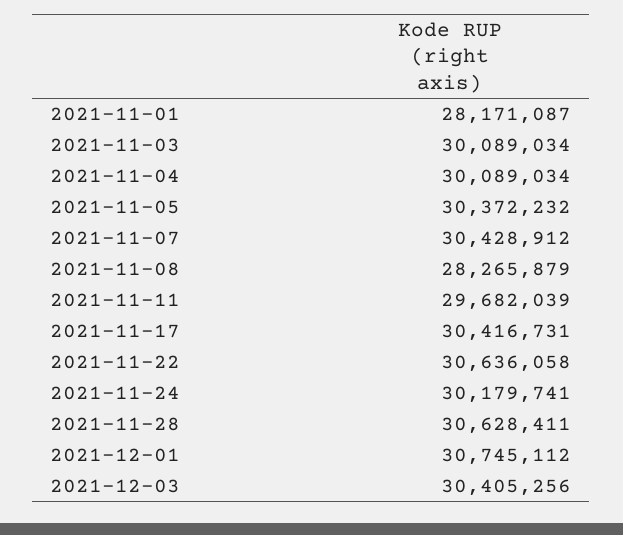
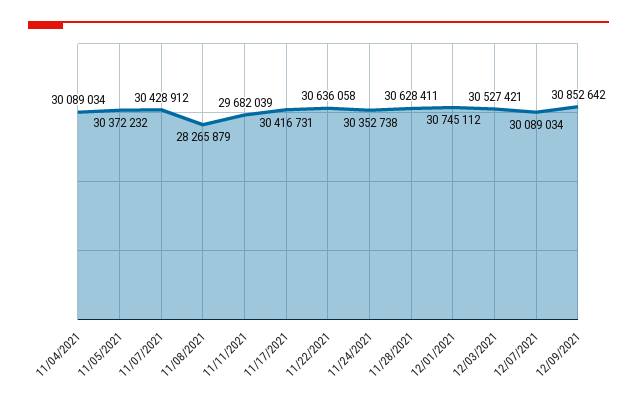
2021-11-01: 28171087 -> none
2021-11-03: 30089034 -> none
2021-11-24: 30179741 -> 30352738
2021-12-03: 30405256 -> 30527421
12/07/2021: none -> 30089034
12/09/2021: none -> 30852642

